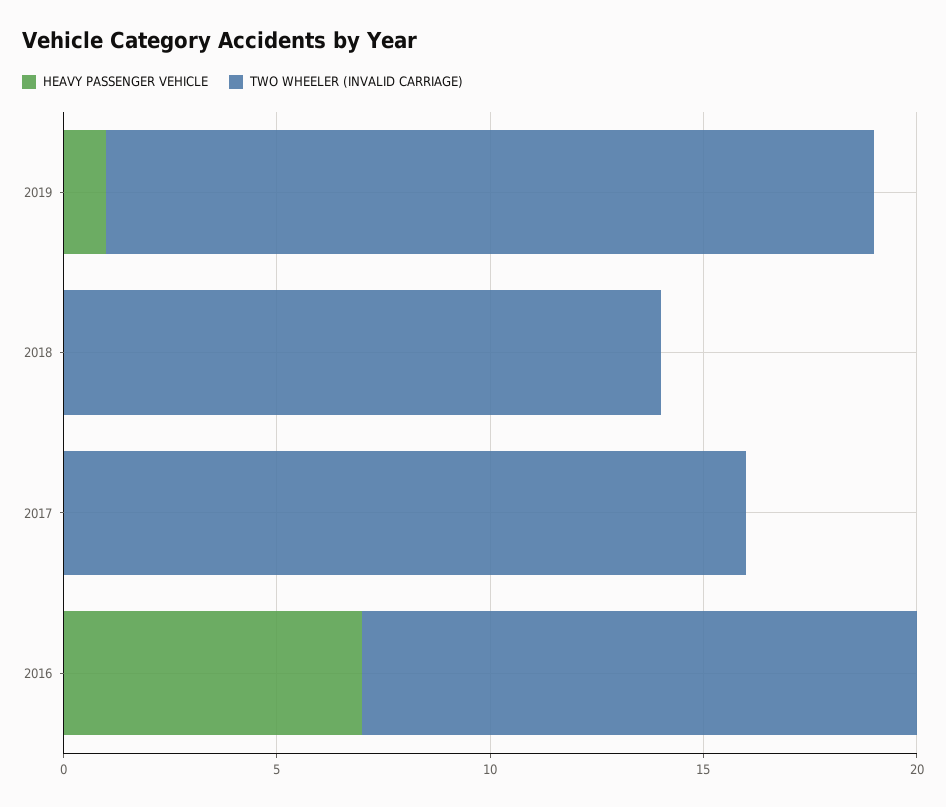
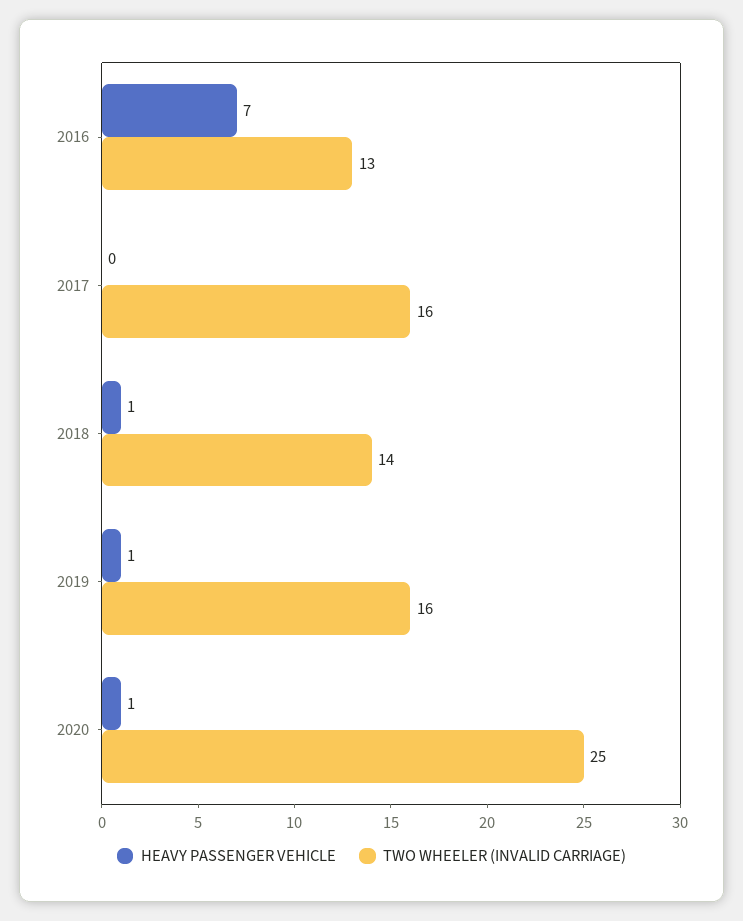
TWO WHEELER (INVALID CARRIAGE), 2019: 18 -> 16
HEAVY PASSENGER VEHICLE, 2018: 0 -> 1
HEAVY PASSENGER VEHICLE, 2020: none -> 1
TWO WHEELER (INVALID CARRIAGE), 2020: none -> 25

